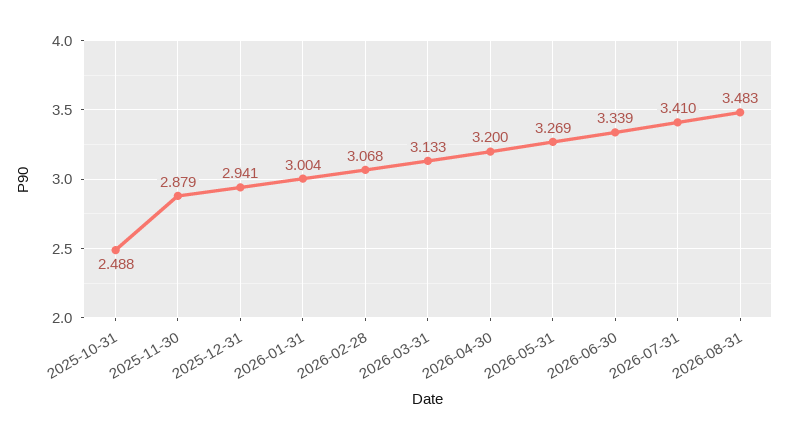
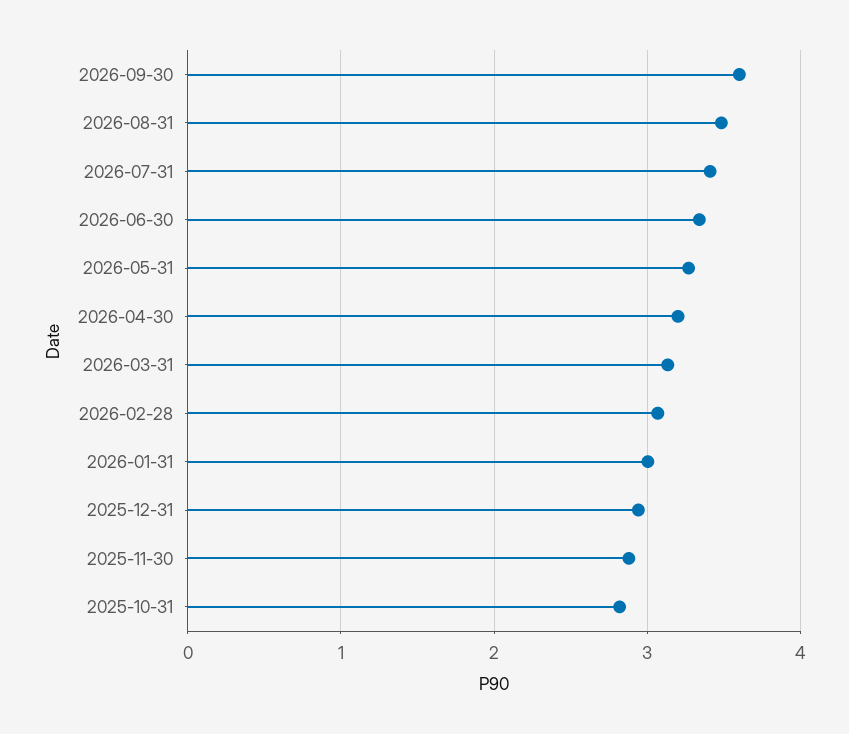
2025-10-31: 2.488 -> 2.8
2026-09-30: none -> 3.6

